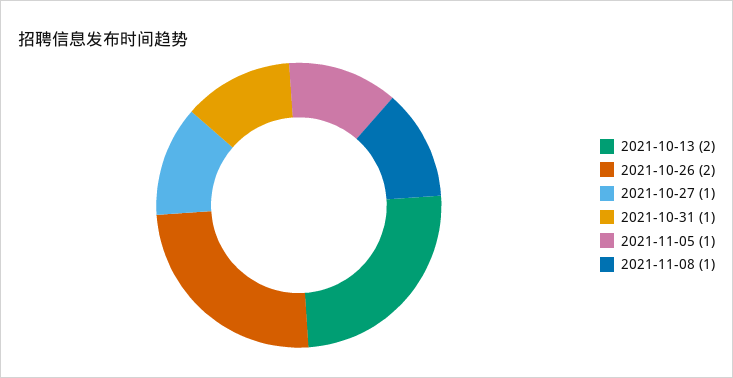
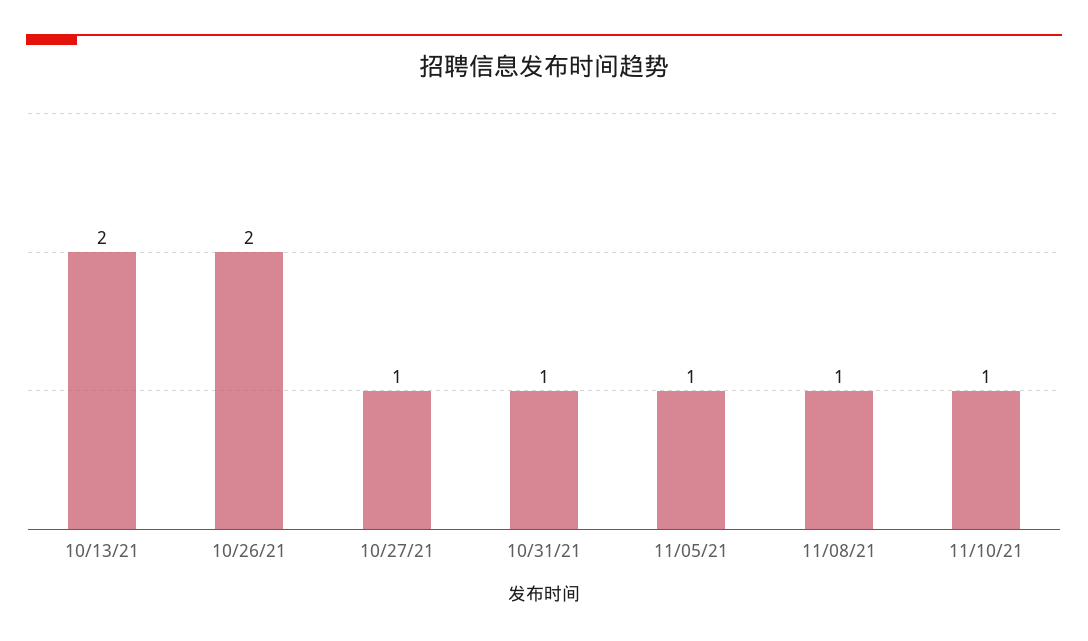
11/10/21: none -> 1

